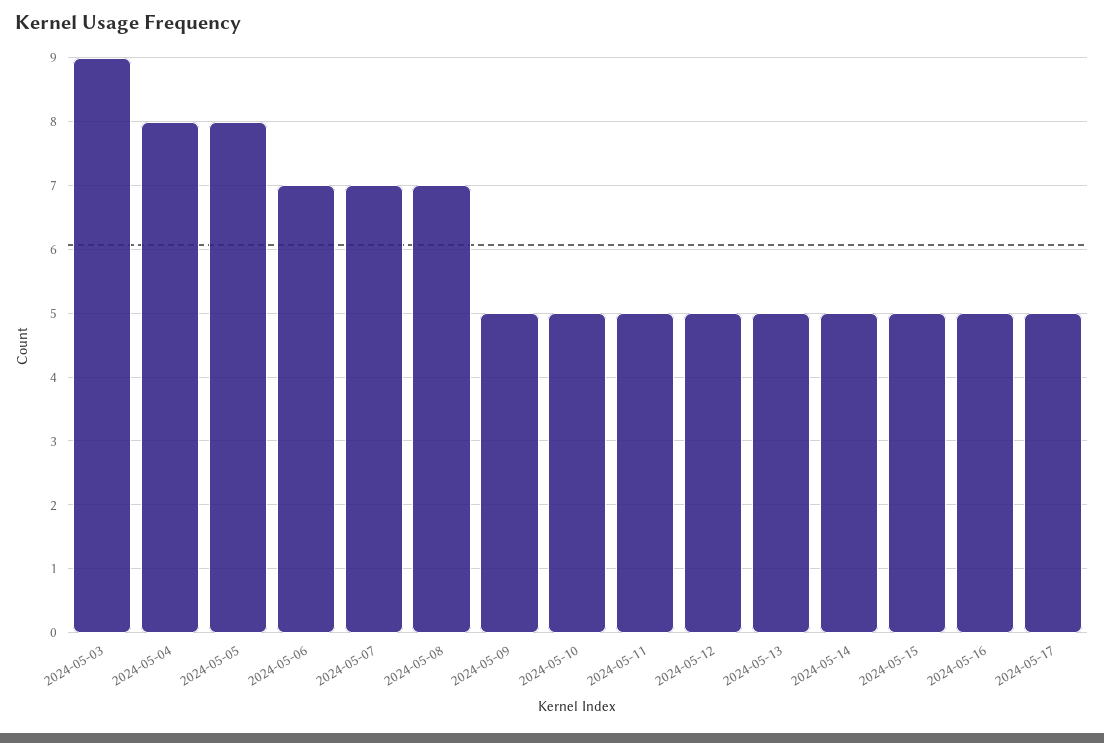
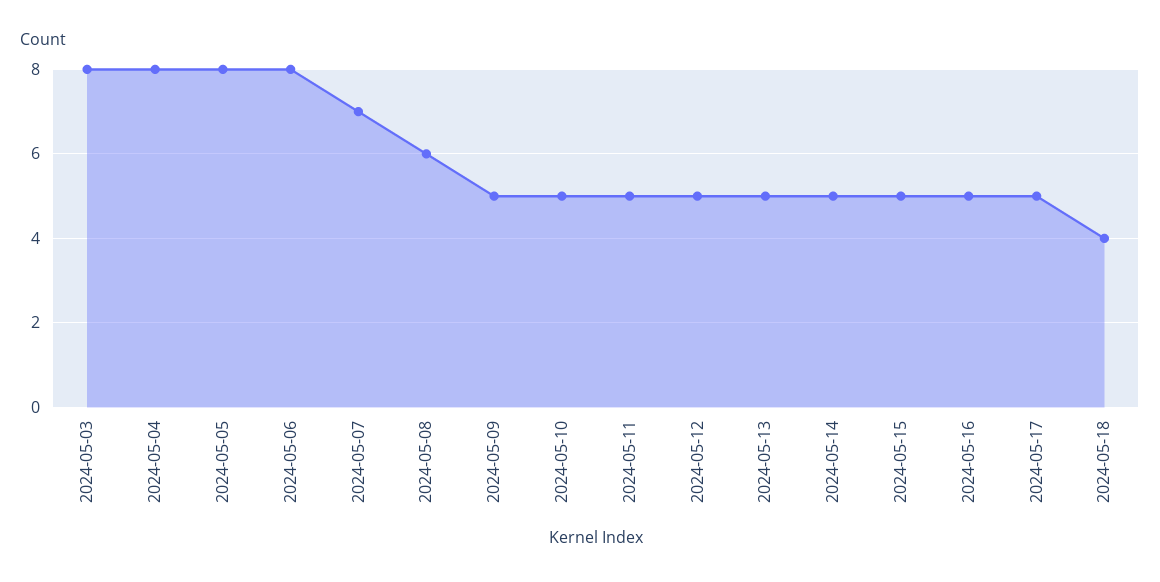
2024-05-03: 9 -> 8
2024-05-06: 7 -> 8
2024-05-08: 7 -> 6
2024-05-18: none -> 4

